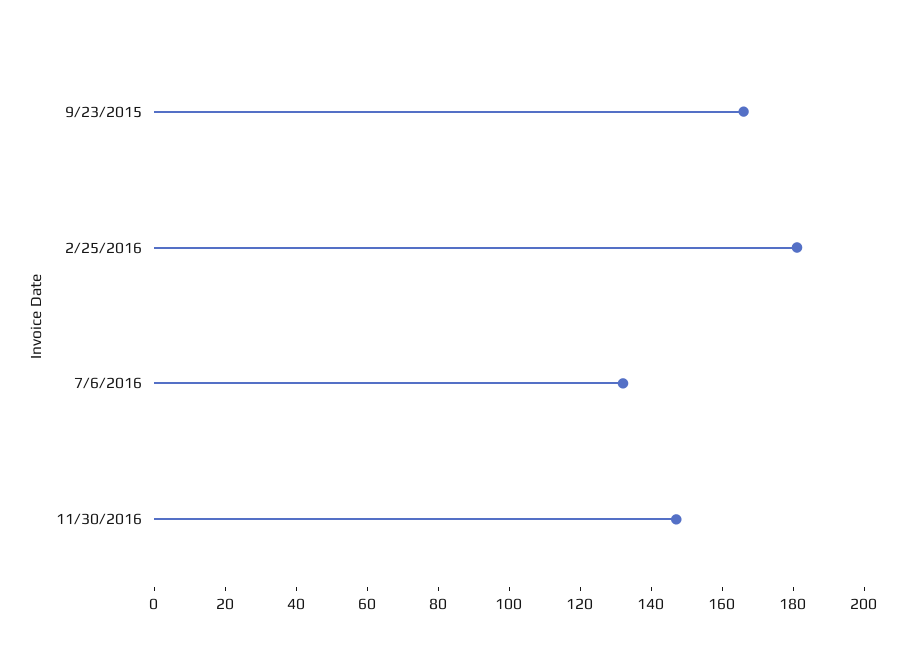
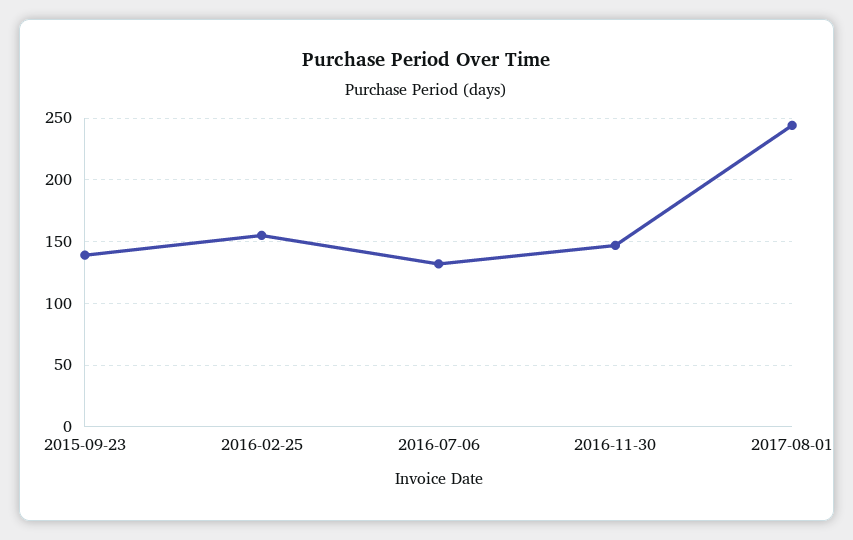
9/23/2015: 165 -> 140
2/25/2016: 180 -> 155
2017-08-01: none -> 245

